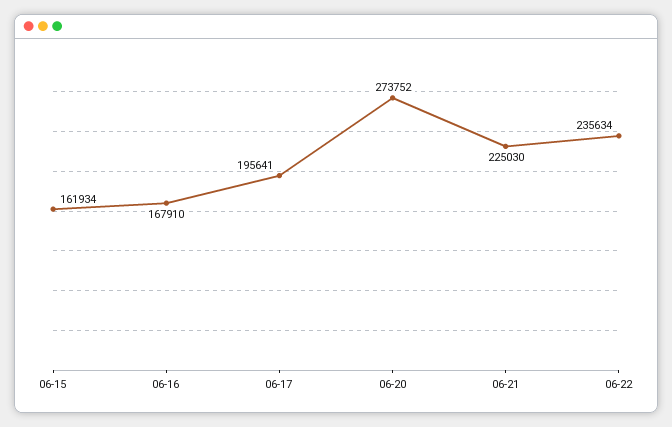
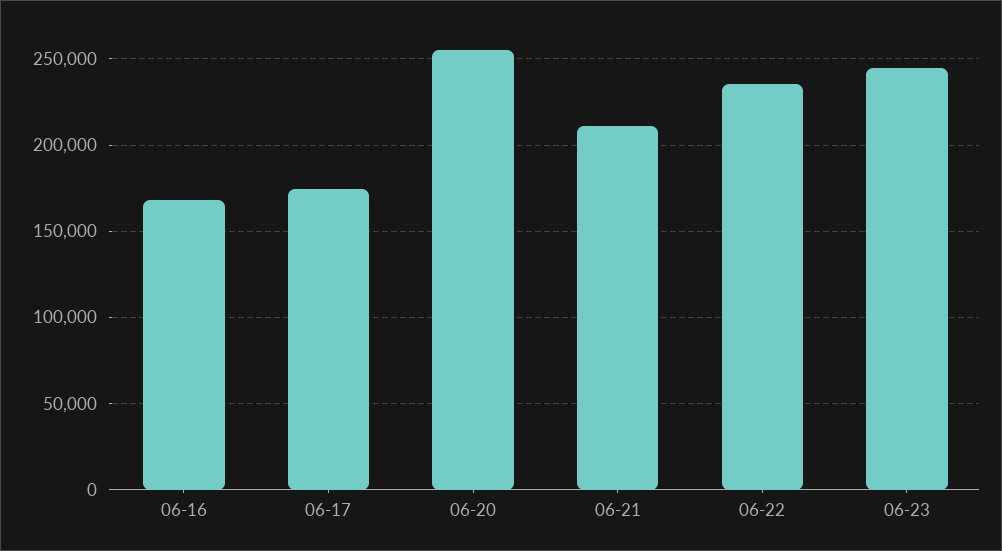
06-15: 161934 -> none
06-17: 195641 -> 175000
06-20: 273752 -> 255000
06-21: 225030 -> 210000
06-23: none -> 245000

